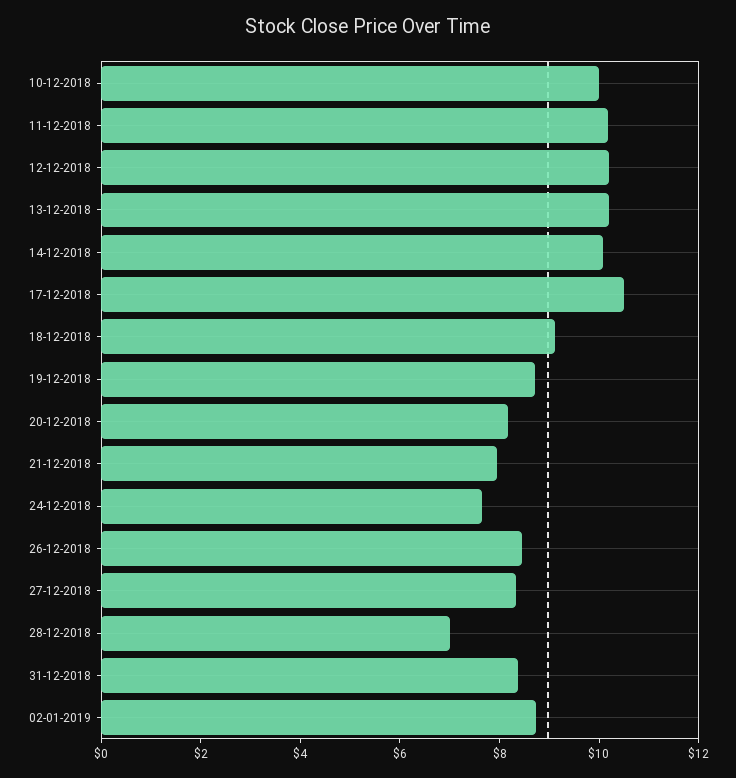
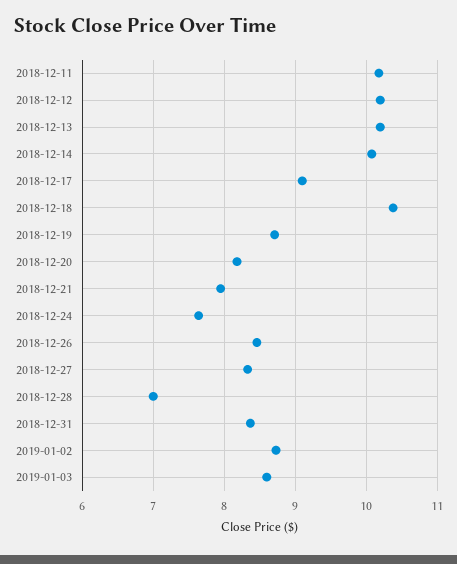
10-12-2018: 10 -> none
17-12-2018: 10.5 -> 9.1
18-12-2018: 9 -> 10.4
2019-01-03: none -> 8.6

